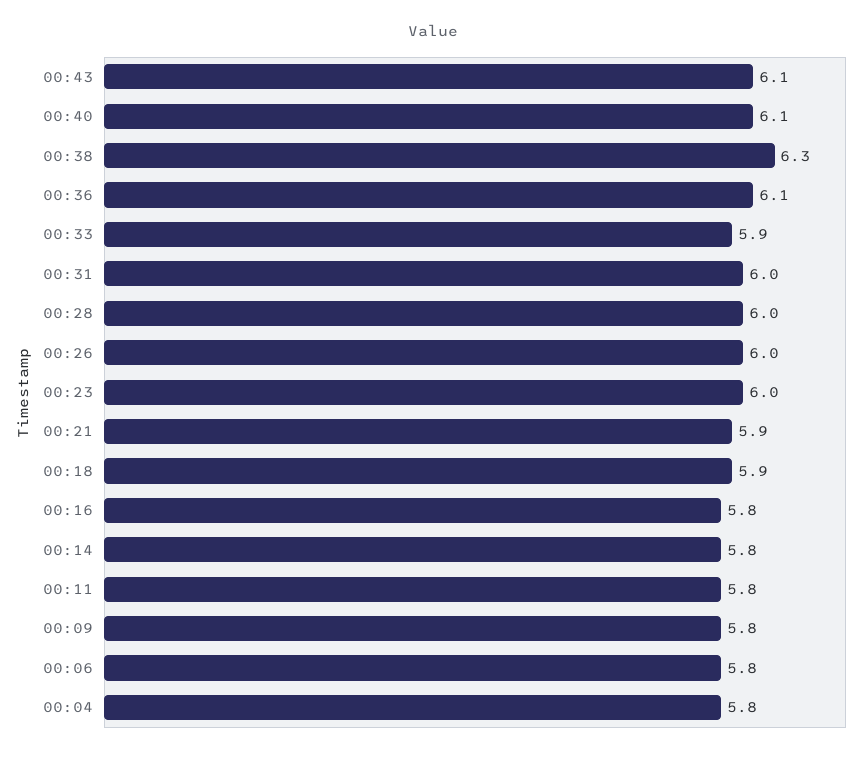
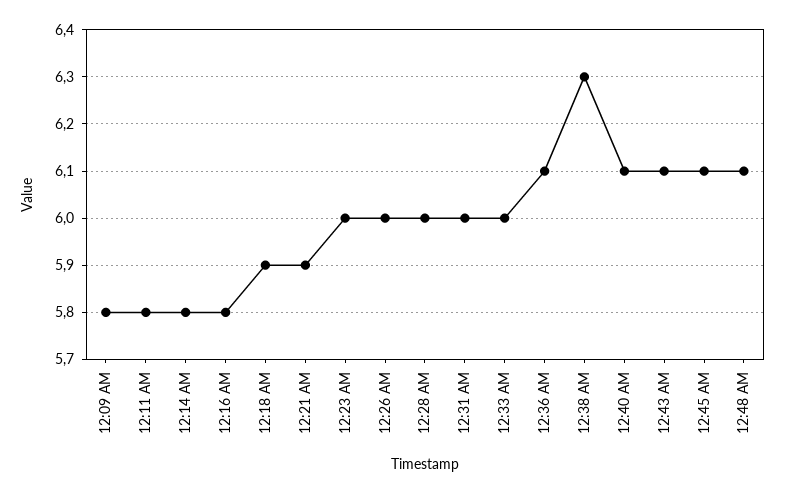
00:33: 5.9 -> 6
00:06: 5.8 -> none
00:04: 5.8 -> none
12:45 AM: none -> 6.1
12:48 AM: none -> 6.1

